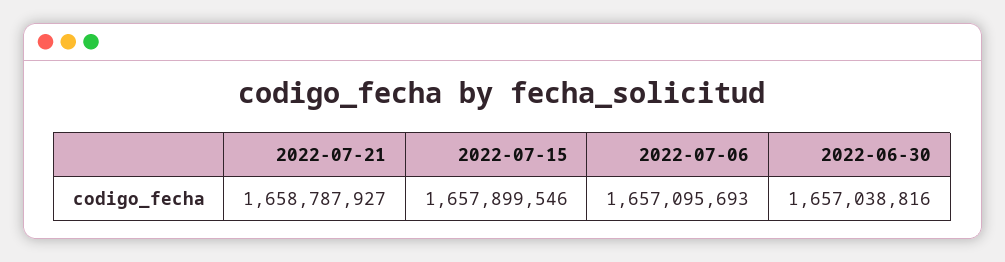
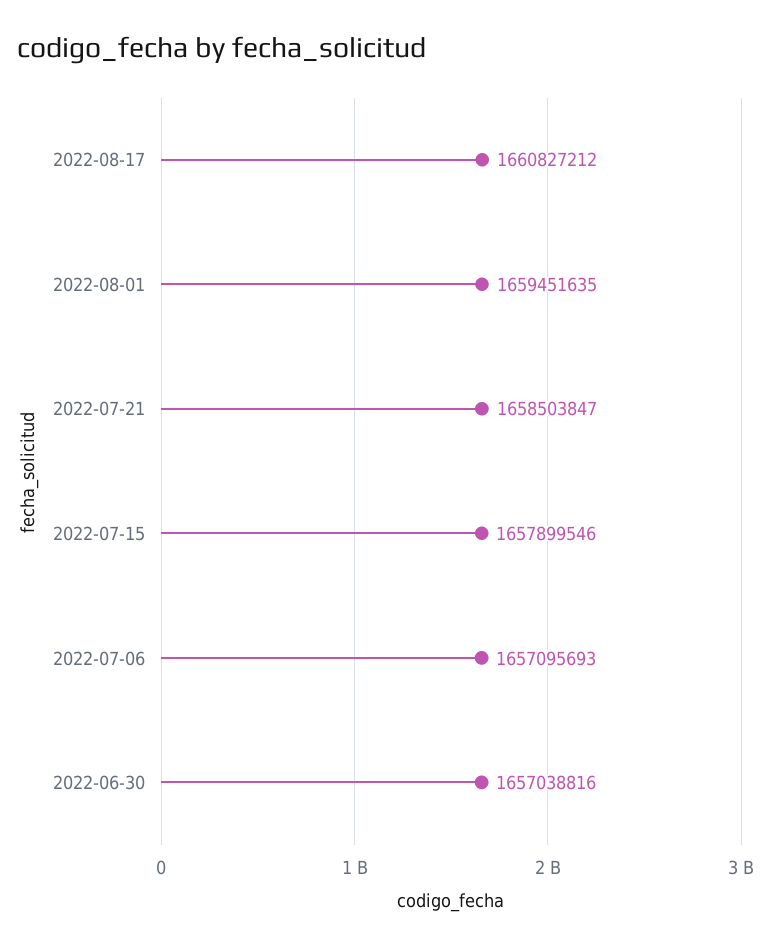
2022-07-21: 1658787927 -> 1658503847
2022-08-17: none -> 1660827212
2022-08-01: none -> 1659451635

